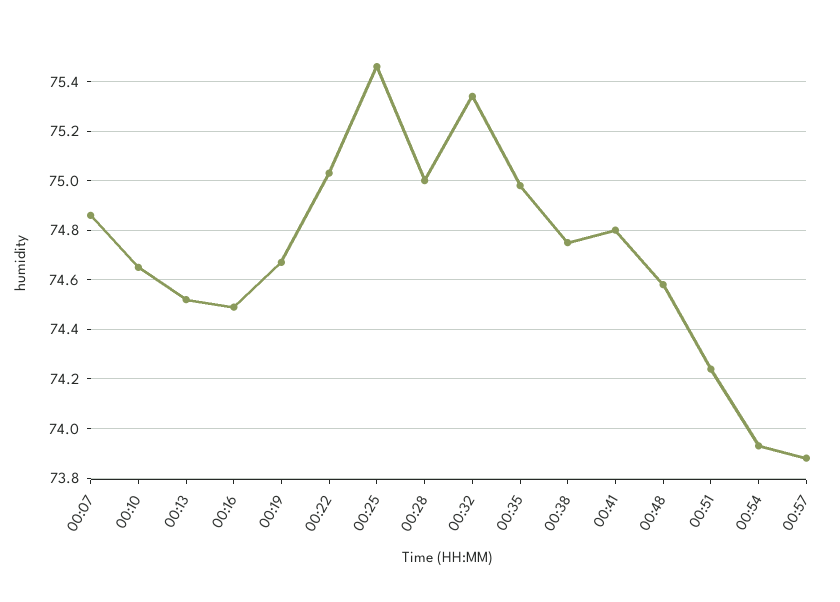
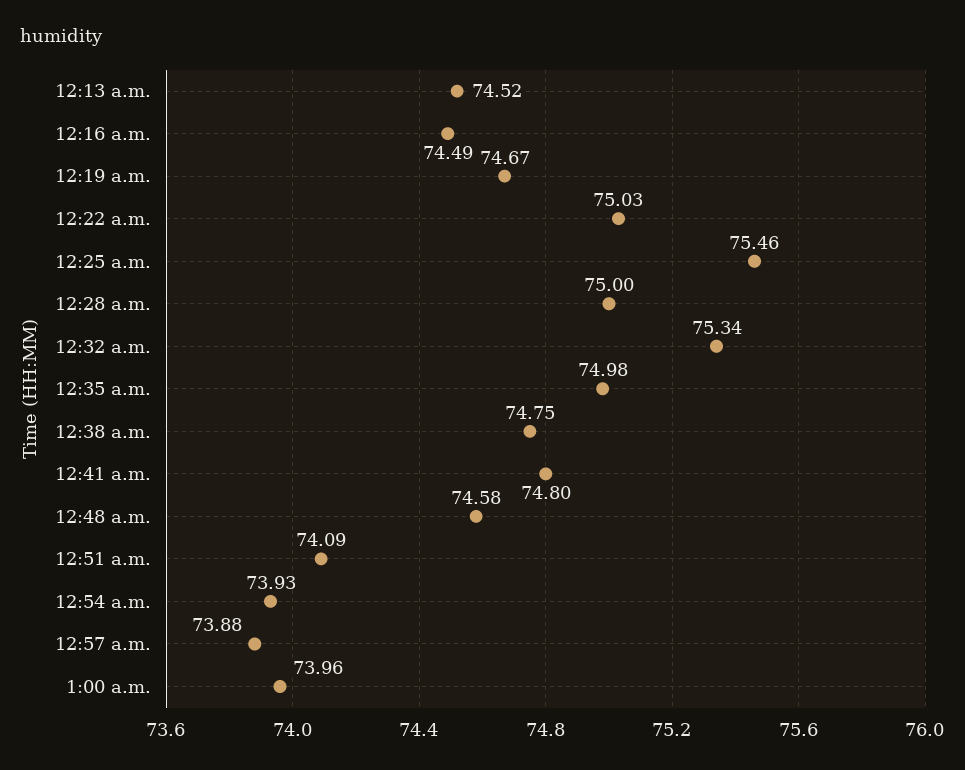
00:07: 74.85 -> none
00:10: 74.65 -> none
00:51: 74.25 -> 74.09
1:00 a.m.: none -> 73.96

